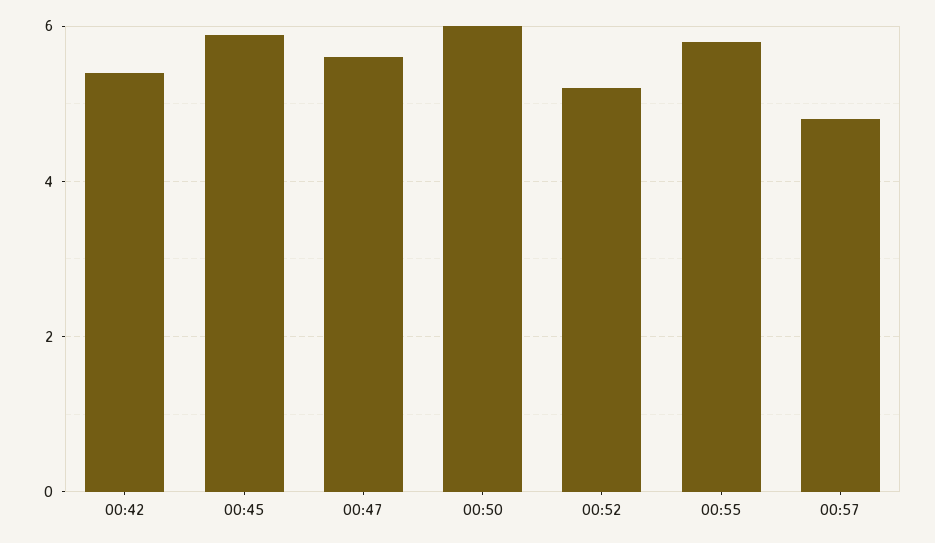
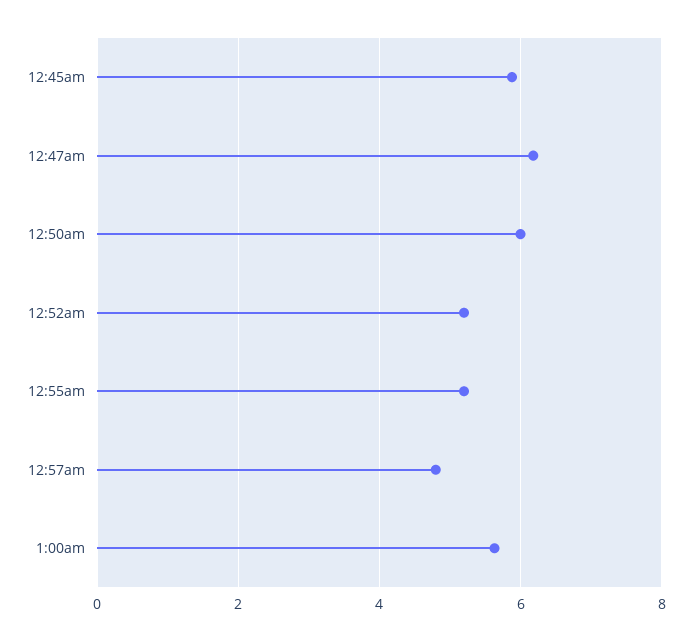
00:42: 5.4 -> none
00:47: 5.6 -> 6.2
00:55: 5.8 -> 5.2
1:00am: none -> 5.6

